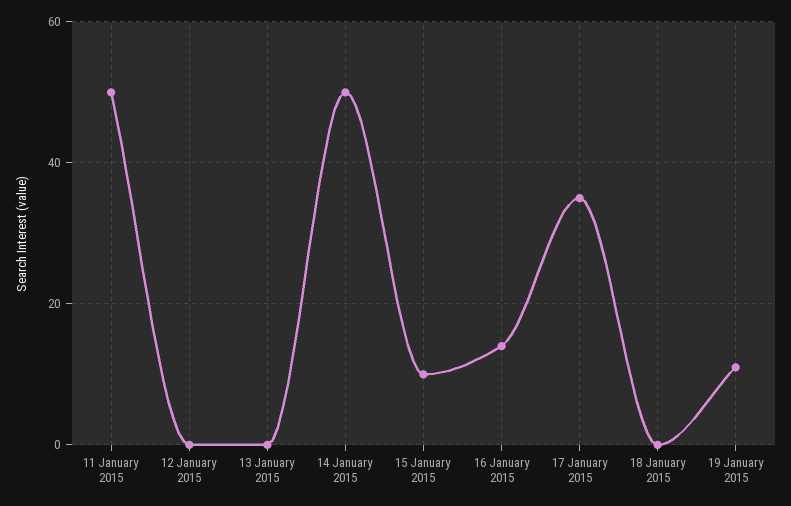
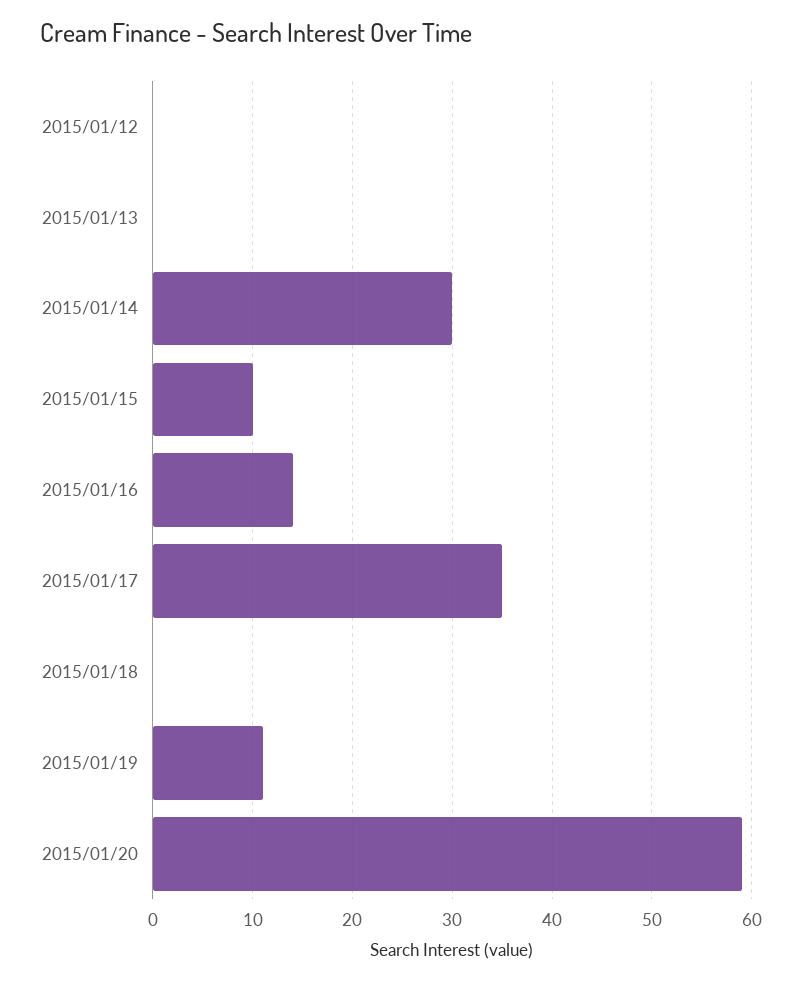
11 January 2015: 50 -> none
14 January 2015: 50 -> 30
2015/01/20: none -> 59

